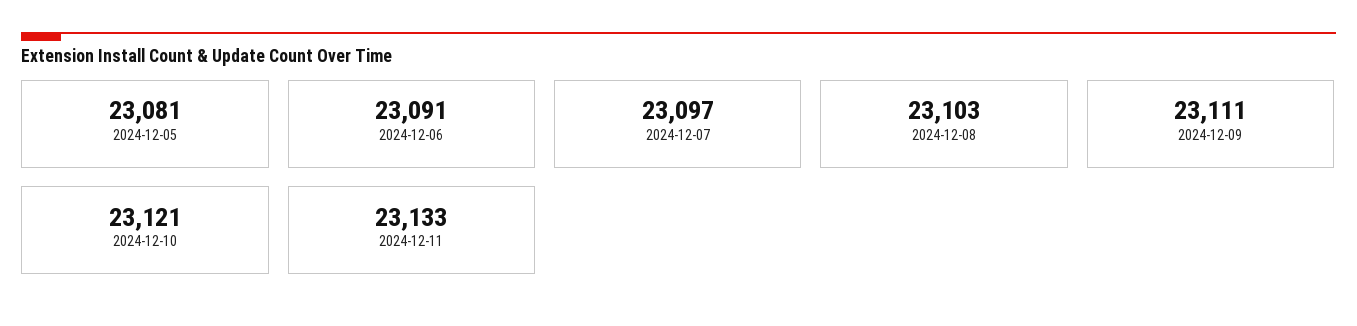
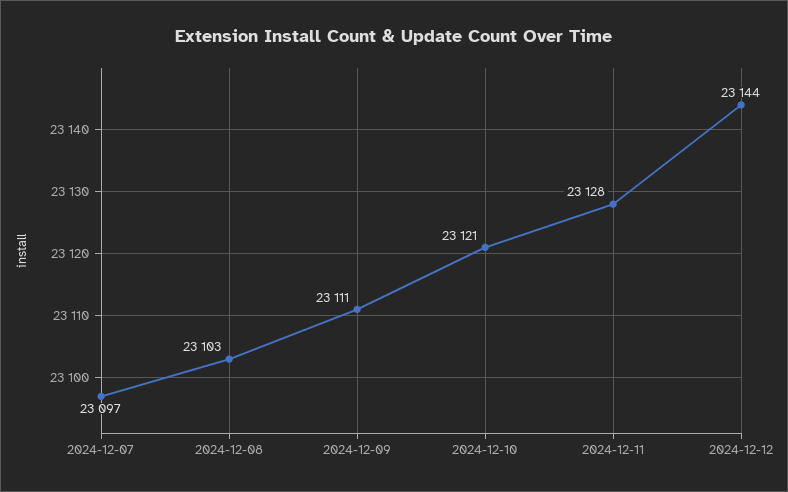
2024-12-05: 23081 -> none
2024-12-06: 23091 -> none
2024-12-11: 23133 -> 23128
2024-12-12: none -> 23144

